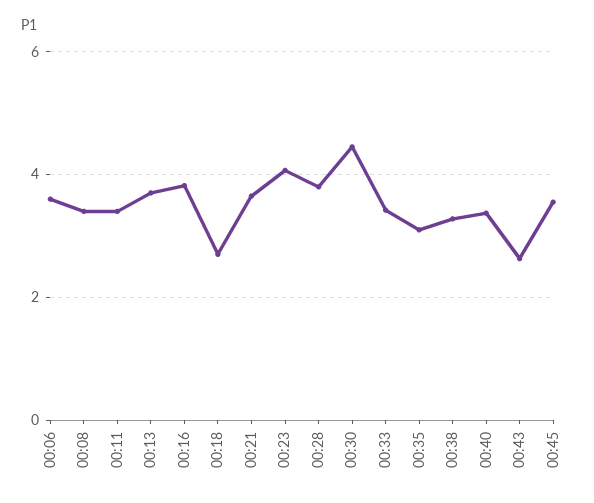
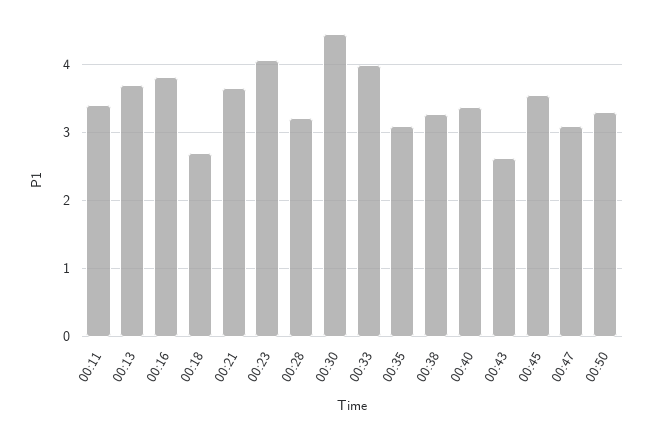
00:06: 3.6 -> none
00:08: 3.4 -> none
00:28: 3.8 -> 3.2
00:33: 3.4 -> 4
00:47: none -> 3.1
00:50: none -> 3.3

